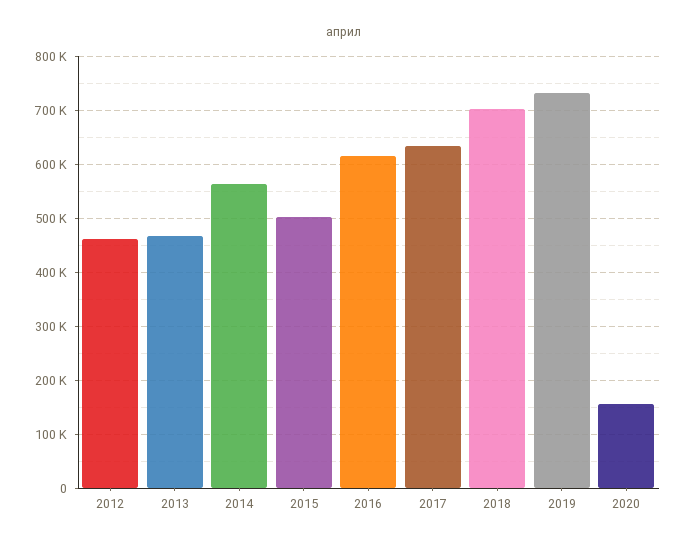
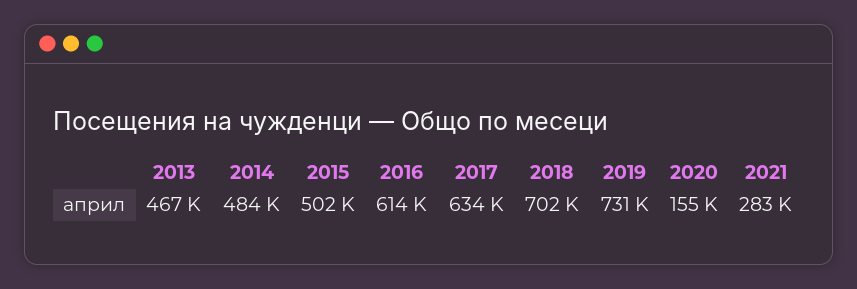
2012: 460000 -> none
2014: 560000 -> 484000
2021: none -> 283000

